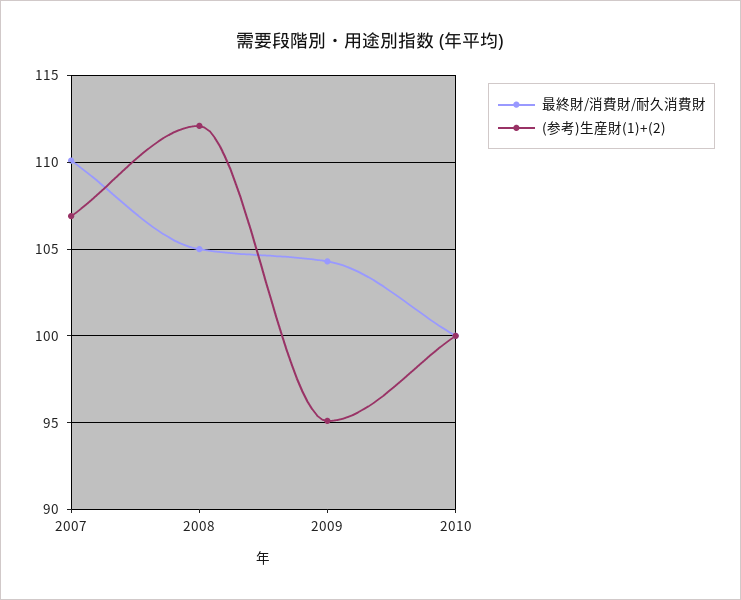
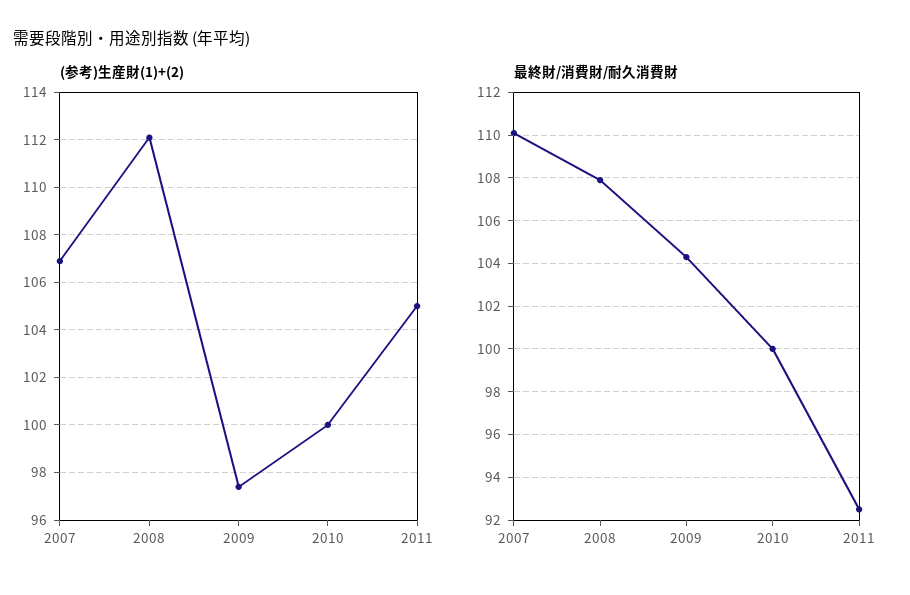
最終財/消費財/耐久消費財, 2008: 105 -> 108
(参考)生産財(1)+(2), 2009: 95 -> 97.5
(参考)生産財(1)+(2), 2011: none -> 105
最終財/消費財/耐久消費財, 2011: none -> 92.5

